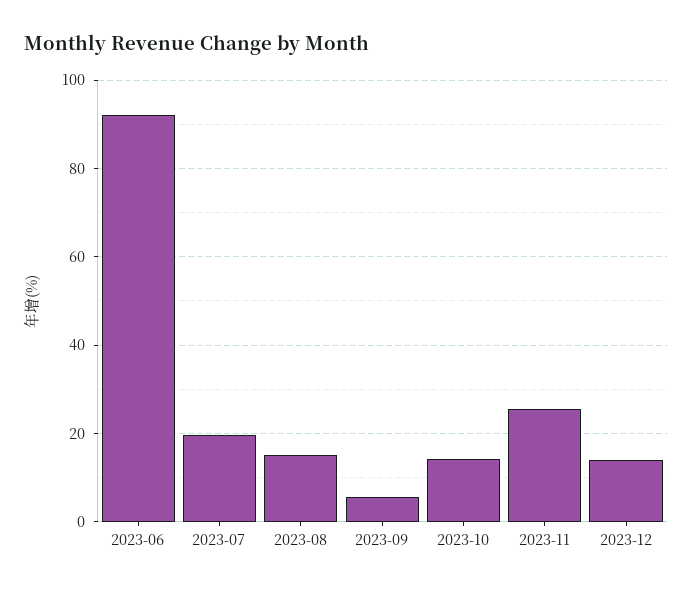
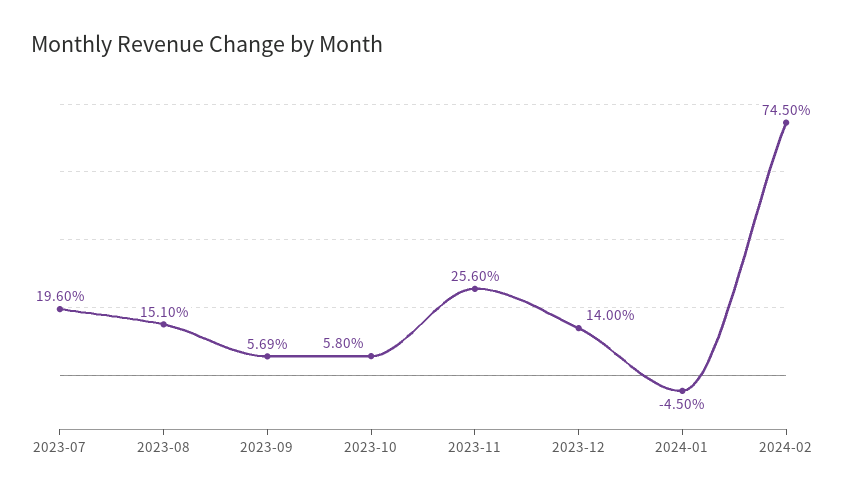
2023-06: 92 -> none
2023-10: 14 -> 5.8
2024-01: none -> -4.5
2024-02: none -> 74.5

